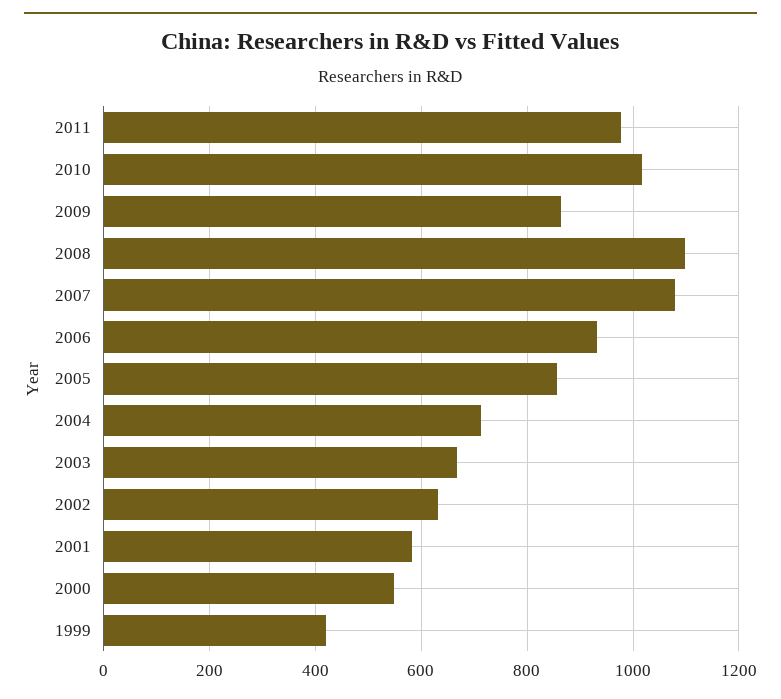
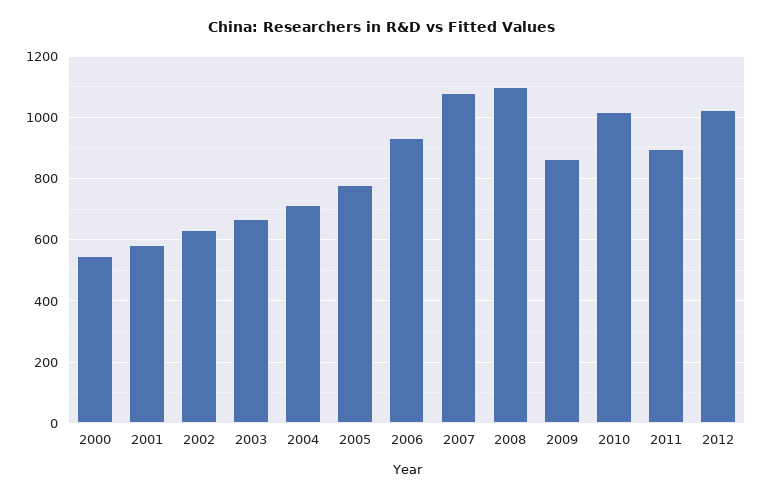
2011: 980 -> 900
2005: 860 -> 780
1999: 420 -> none
2012: none -> 1020

